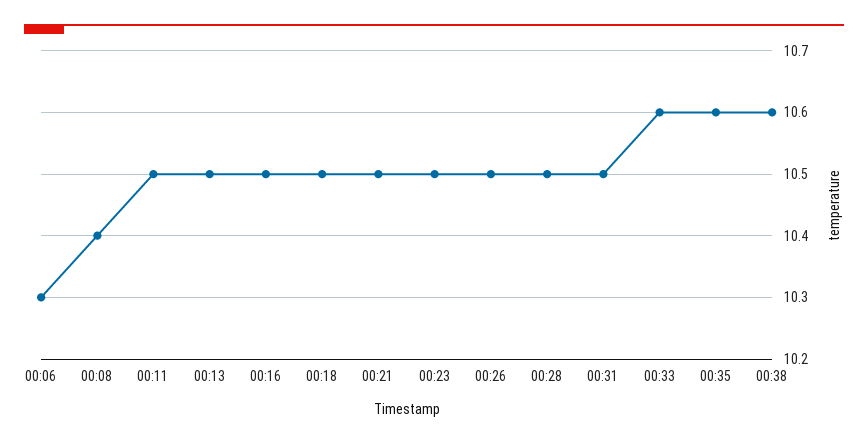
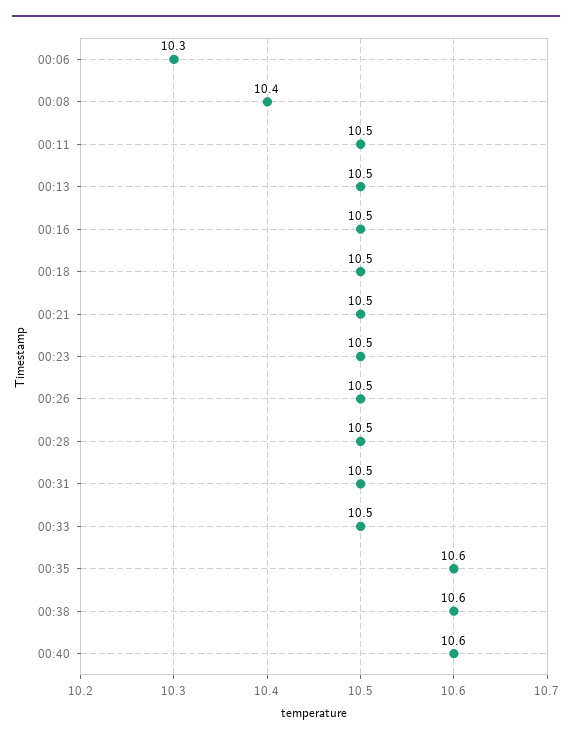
00:33: 10.6 -> 10.5
00:40: none -> 10.6

